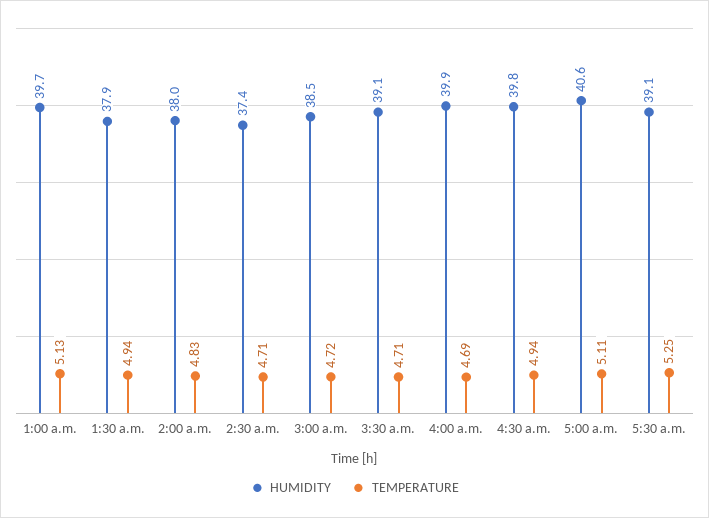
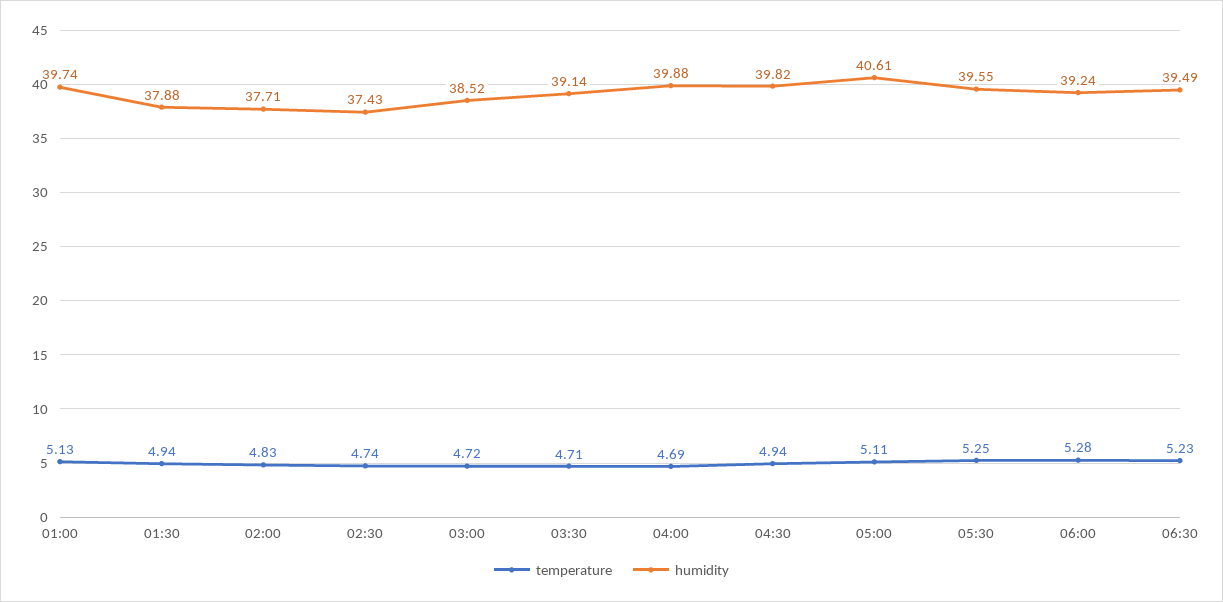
HUMIDITY, 2:00 a.m.: 38 -> 37.71
TEMPERATURE, 2:30 a.m.: 4.71 -> 4.74
HUMIDITY, 5:30 a.m.: 39.1 -> 39.55
TEMPERATURE, 06:00: none -> 5.28
HUMIDITY, 06:00: none -> 39.24
TEMPERATURE, 06:30: none -> 5.23
HUMIDITY, 06:30: none -> 39.49

